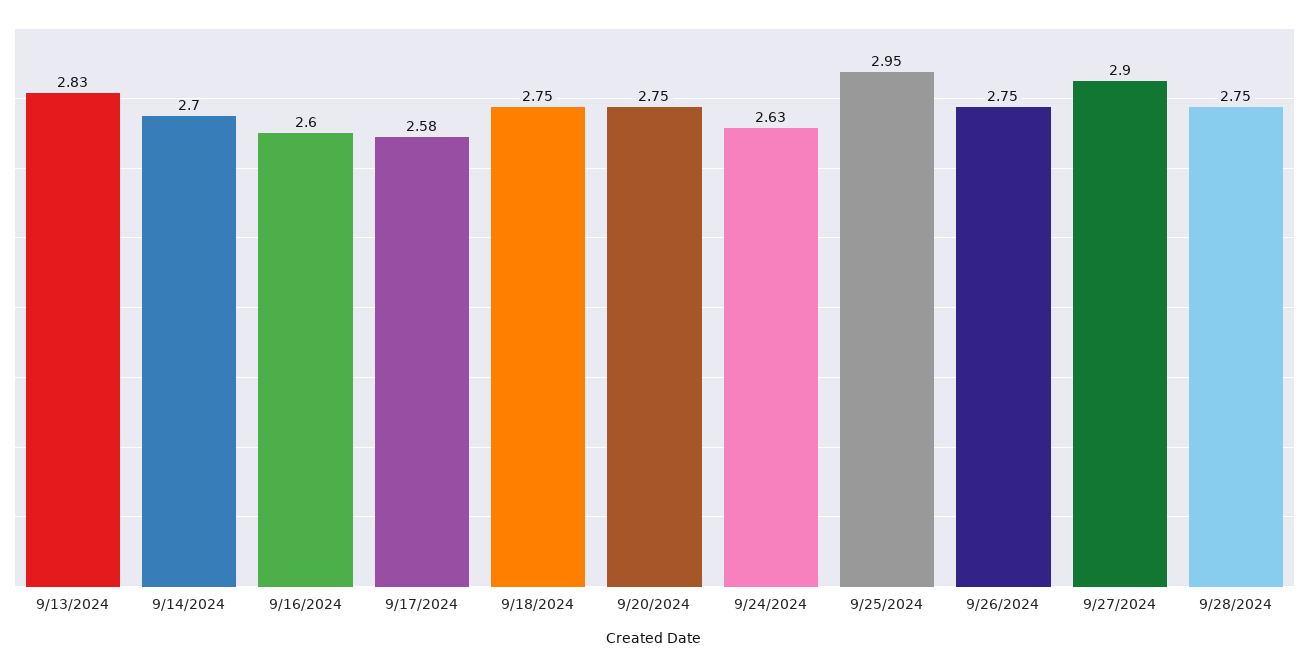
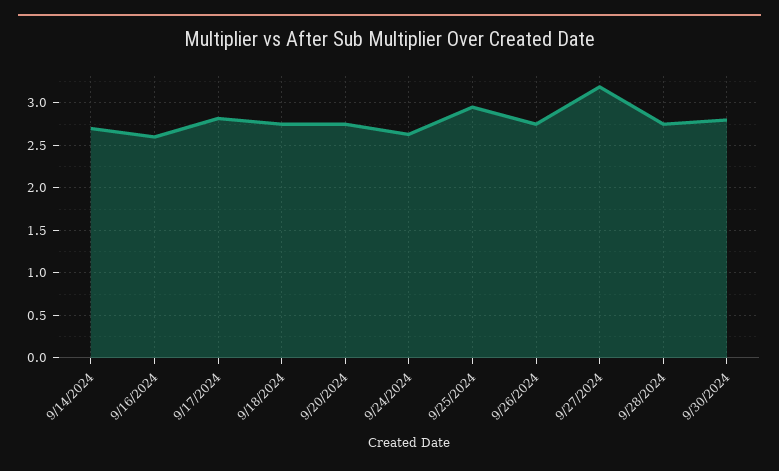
9/13/2024: 2.83 -> none
9/17/2024: 2.58 -> 2.8
9/27/2024: 2.9 -> 3.2
9/30/2024: none -> 2.8

